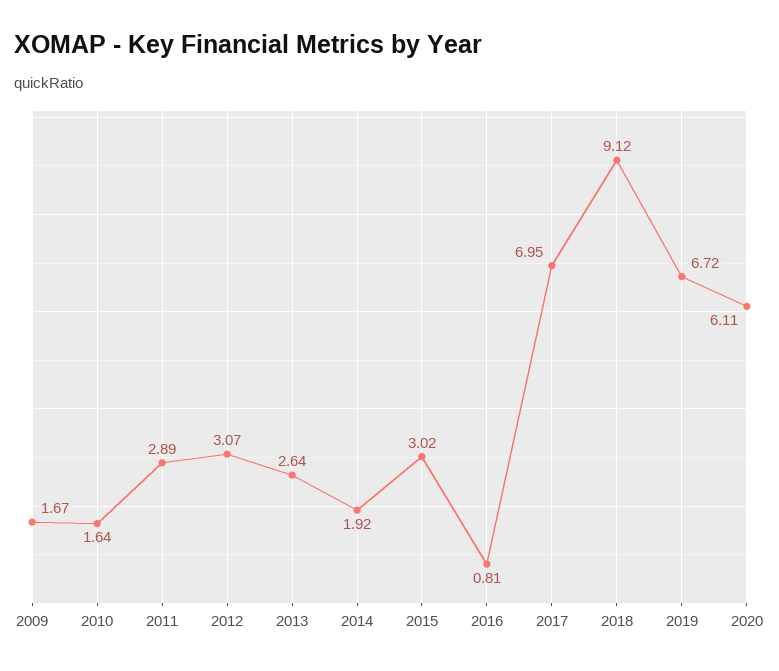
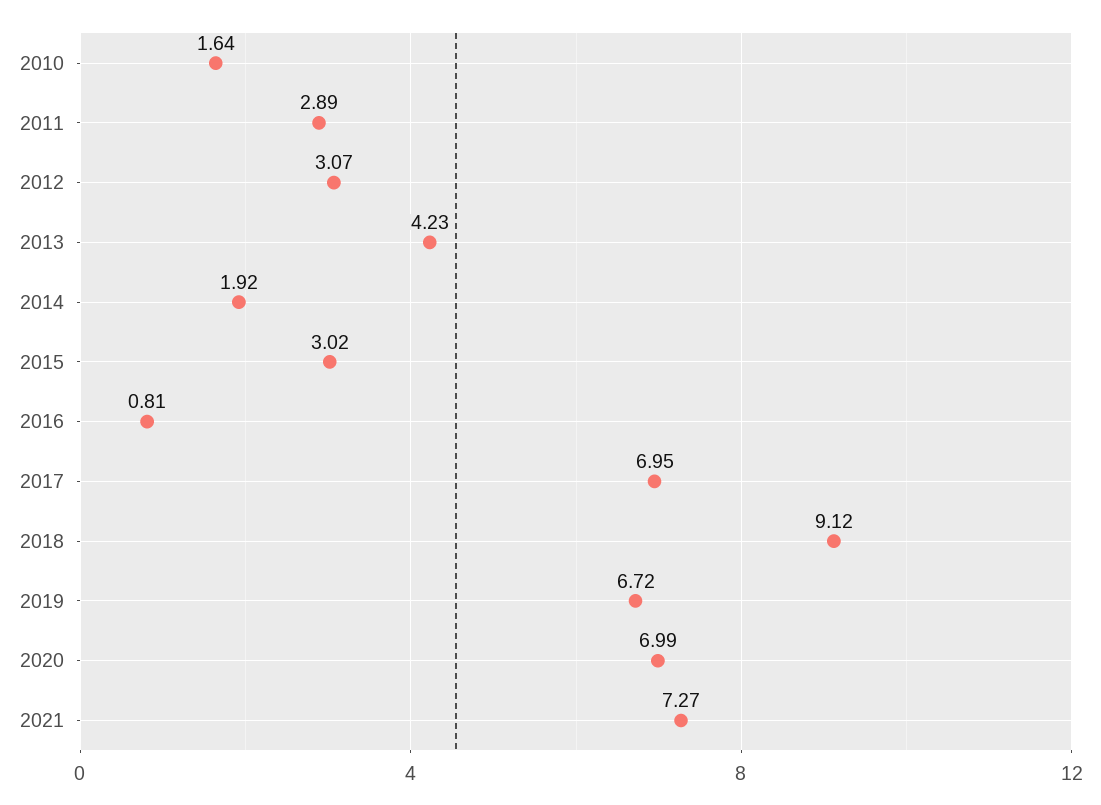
2009: 1.67 -> none
2013: 2.64 -> 4.23
2020: 6.11 -> 6.99
2021: none -> 7.27

